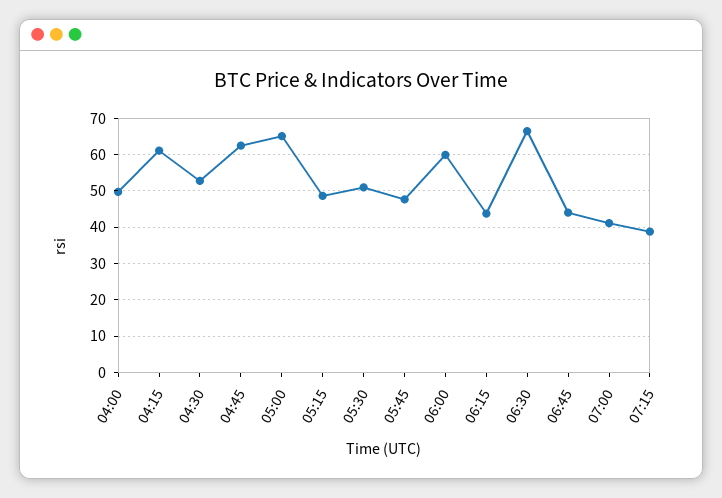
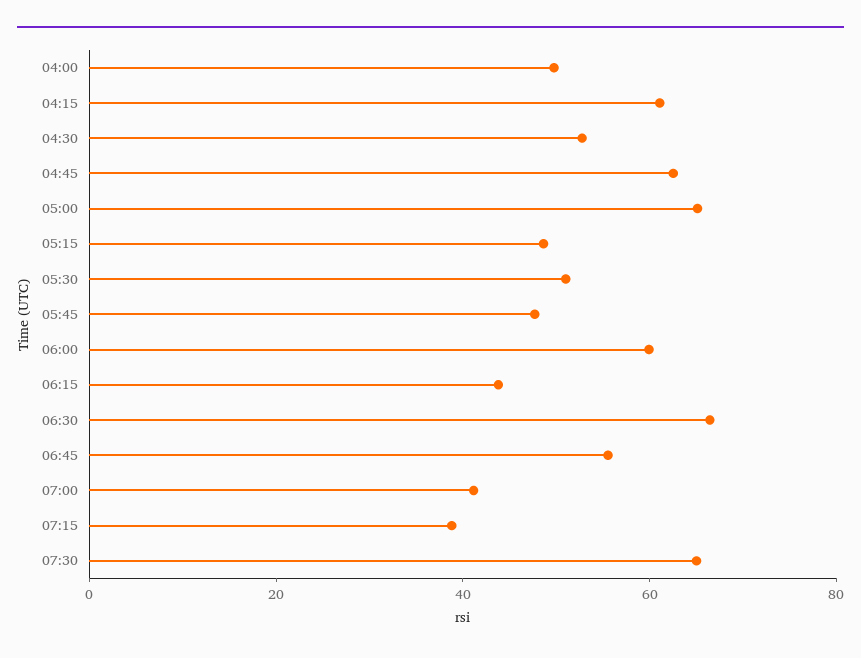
06:45: 44 -> 55
07:30: none -> 65

